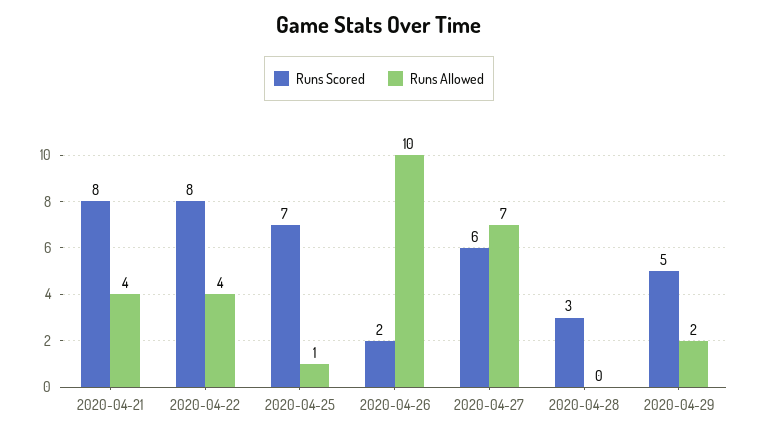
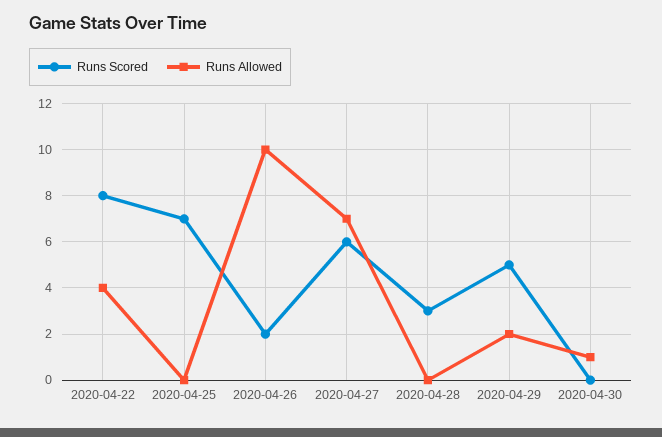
Runs Scored, 2020-04-21: 8 -> none
Runs Allowed, 2020-04-21: 4 -> none
Runs Allowed, 2020-04-25: 1 -> 0
Runs Scored, 2020-04-30: none -> 0
Runs Allowed, 2020-04-30: none -> 1

